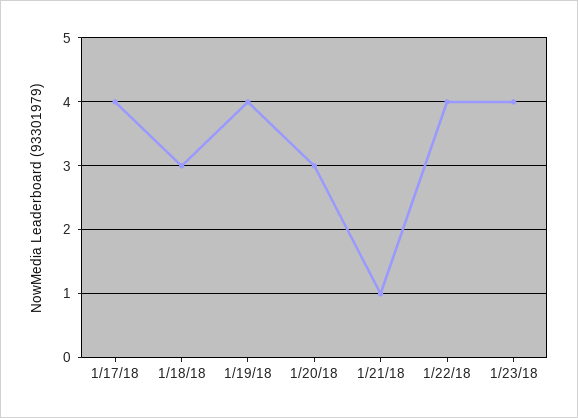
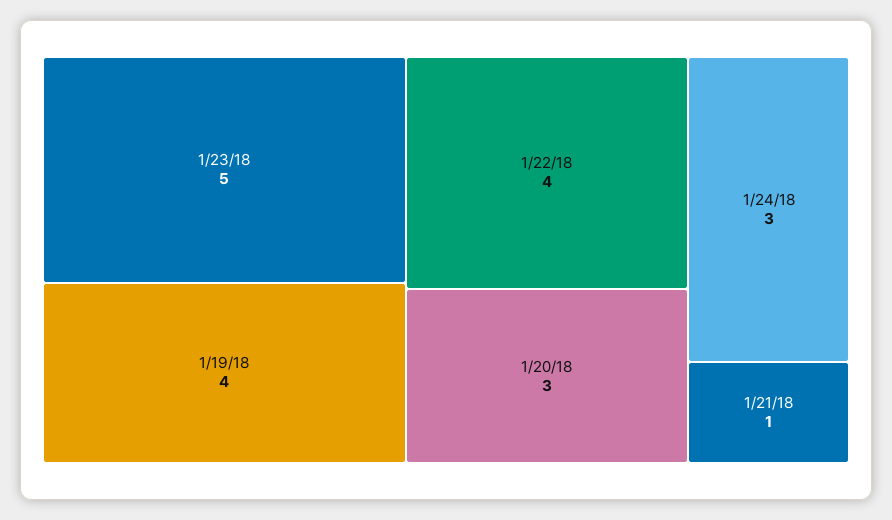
1/17/18: 4 -> none
1/18/18: 3 -> none
1/23/18: 4 -> 5
1/24/18: none -> 3

